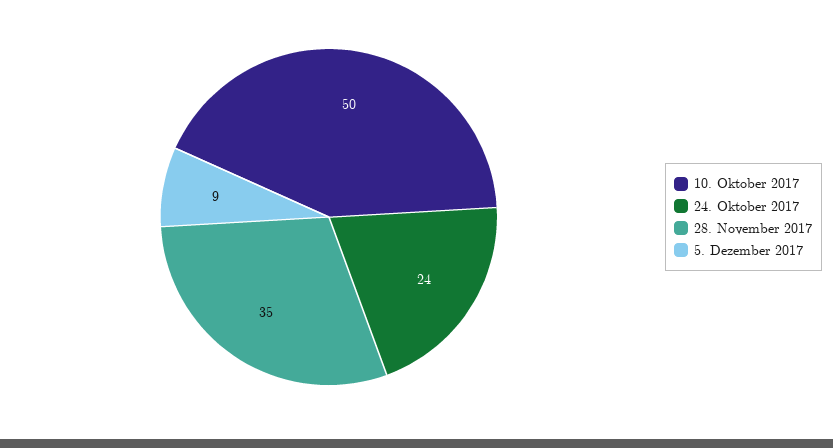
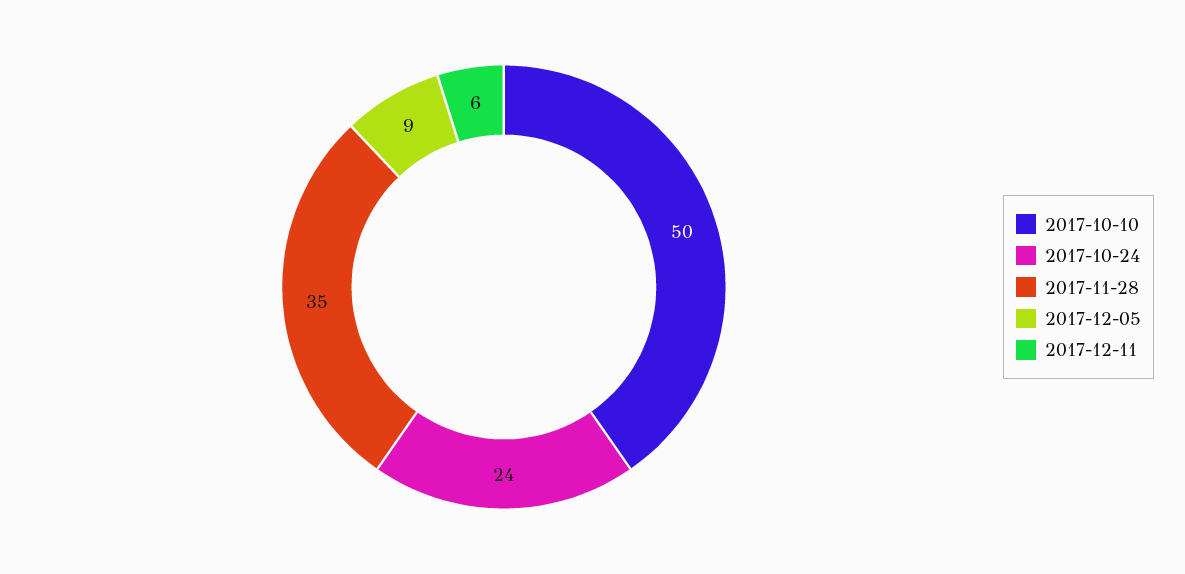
2017-12-11: none -> 6

